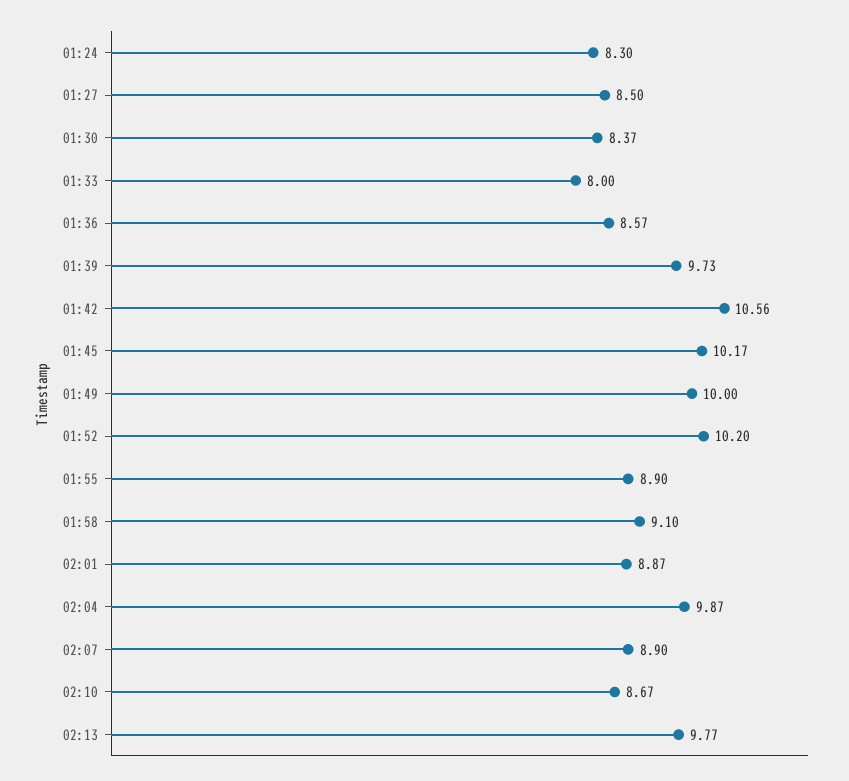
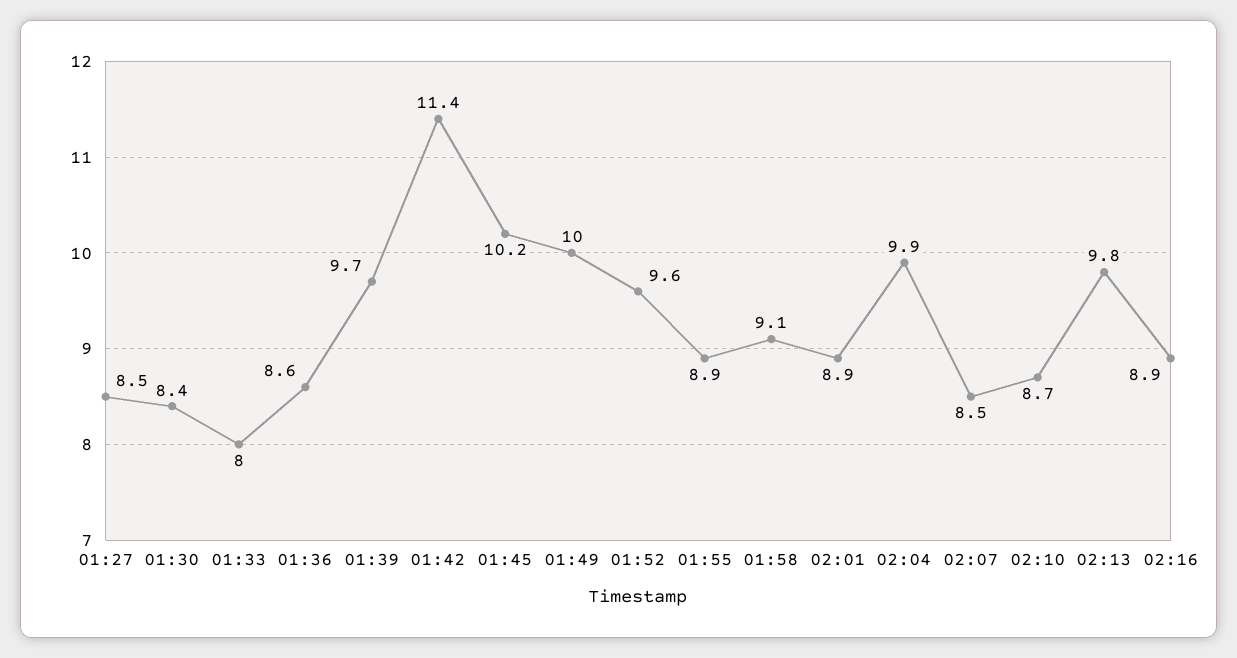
01:24: 8.3 -> none
01:42: 10.56 -> 11.4
01:52: 10.2 -> 9.6
02:07: 8.9 -> 8.5
02:16: none -> 8.9

